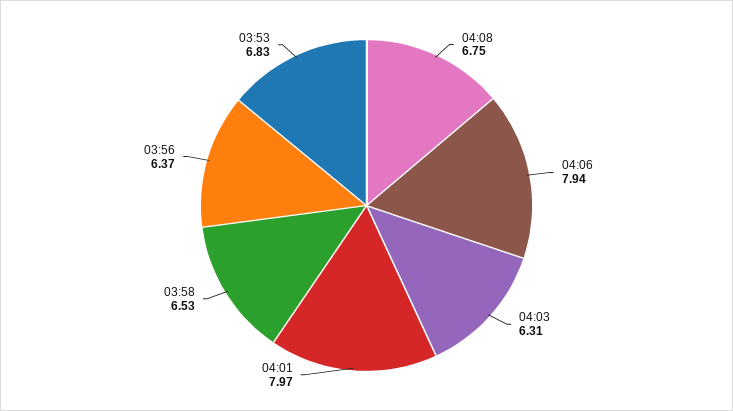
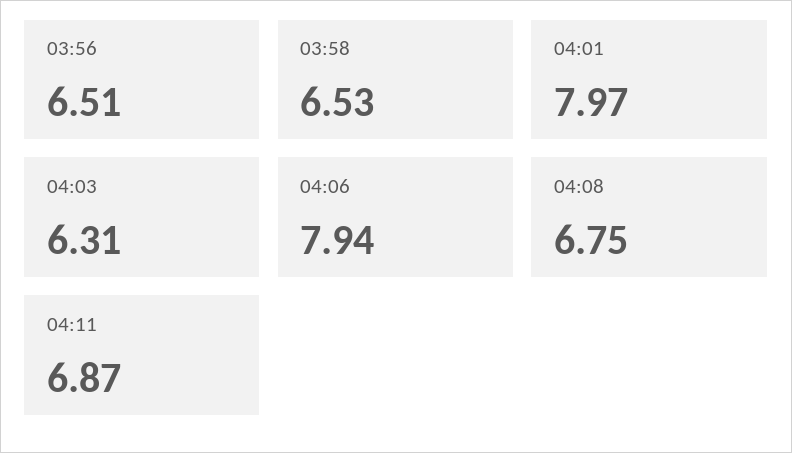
03:56: 6.37 -> 6.51
03:53: 6.83 -> none
04:11: none -> 6.87

